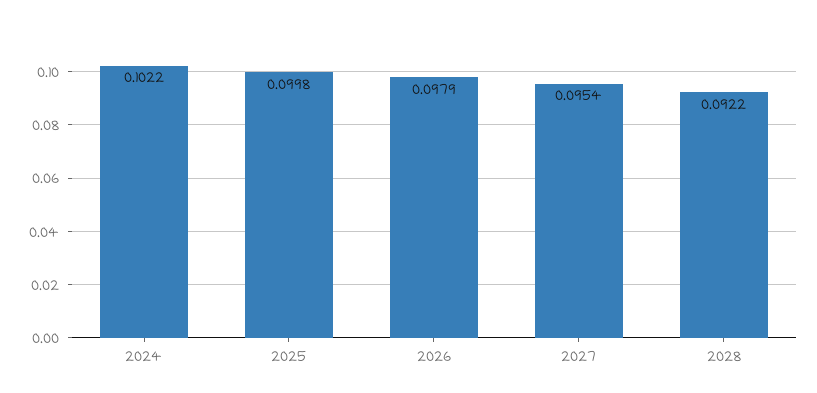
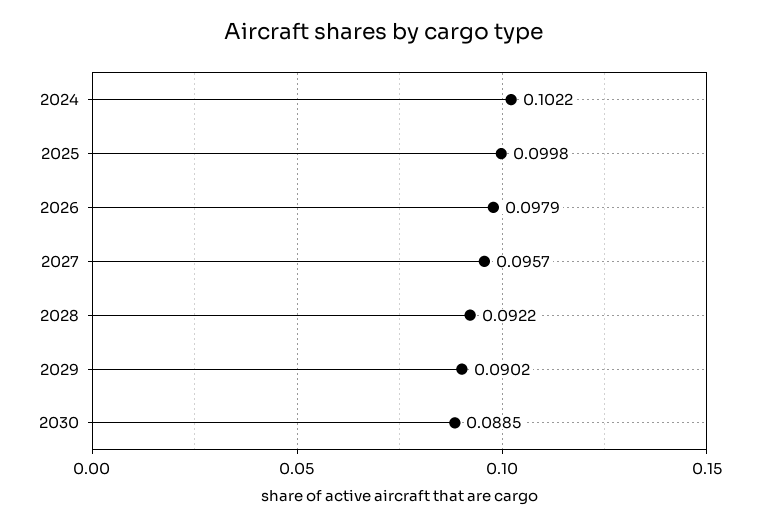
2027: 0.0954 -> 0.0957
2029: none -> 0.0902
2030: none -> 0.0885

